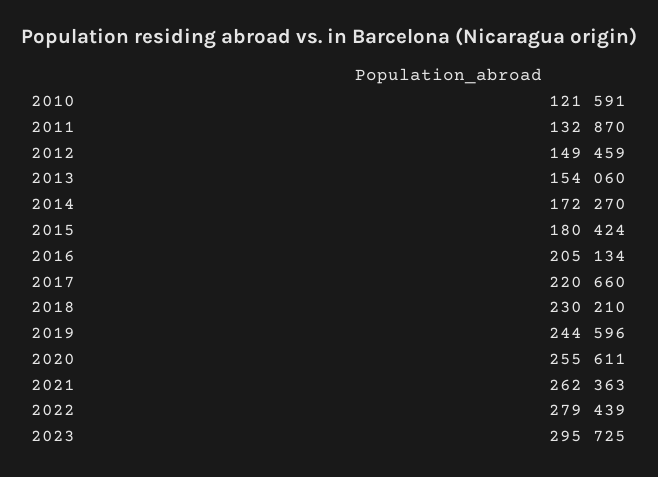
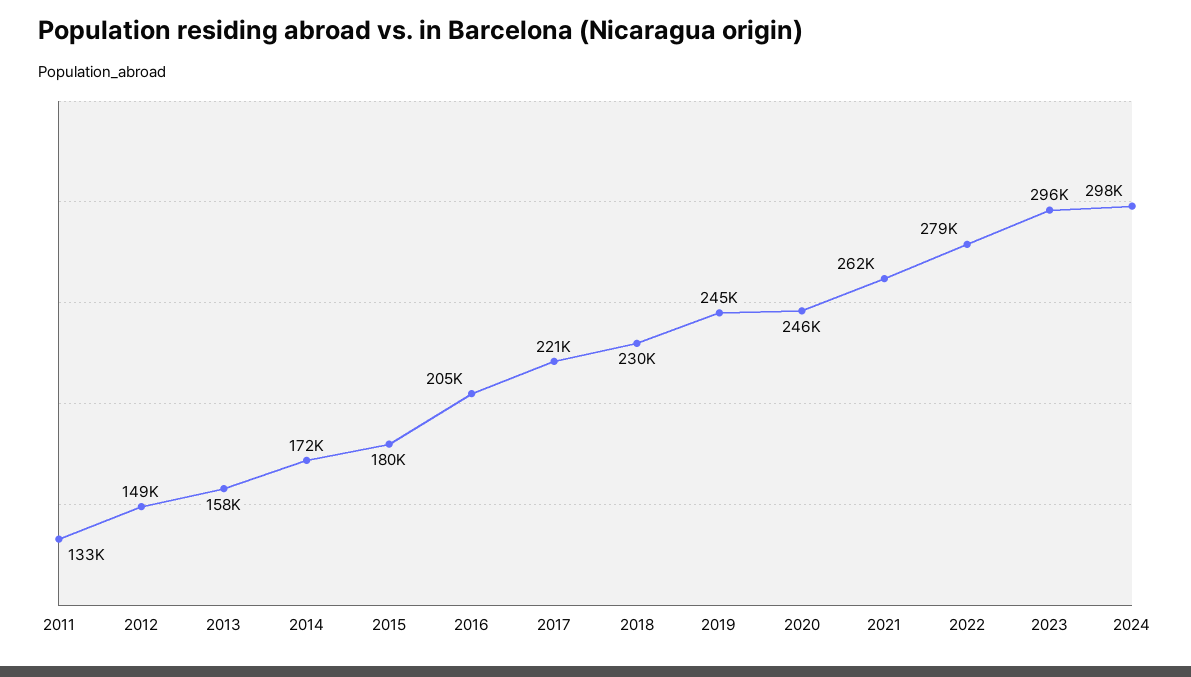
2010: 121591 -> none
2013: 154060 -> 158000
2020: 255611 -> 246000
2024: none -> 298000

